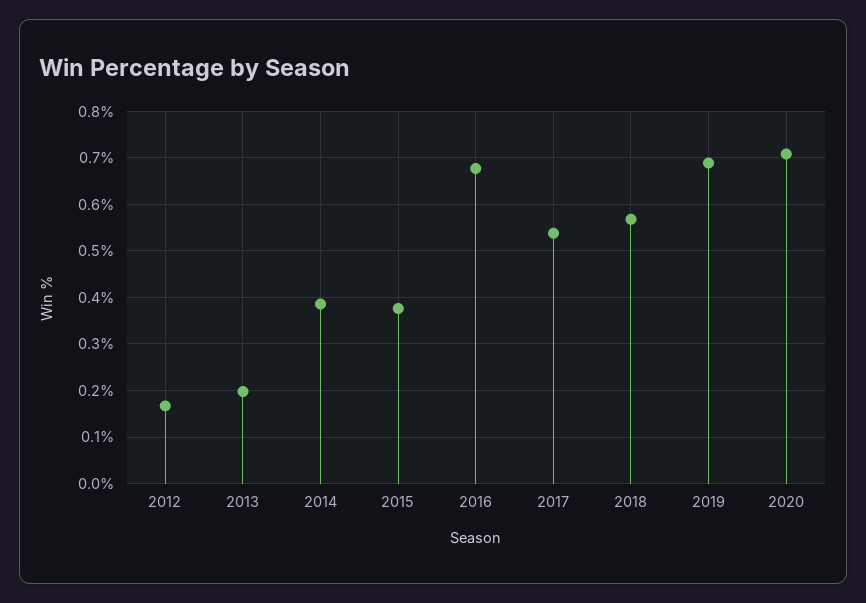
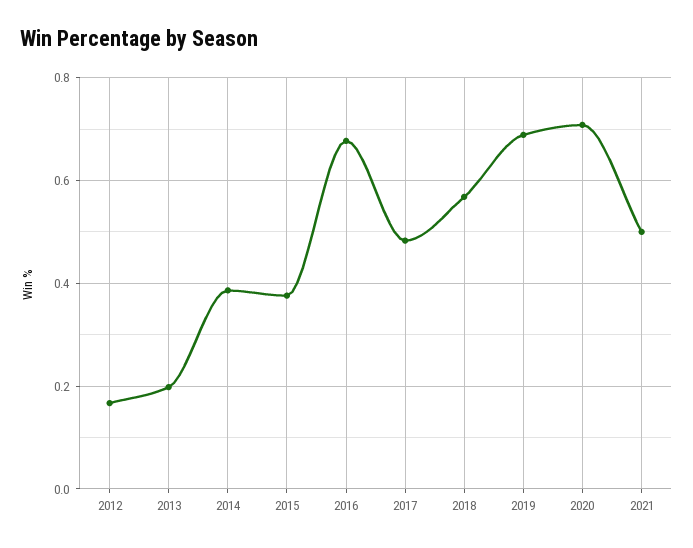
2017: 0.54 -> 0.48
2021: none -> 0.5

